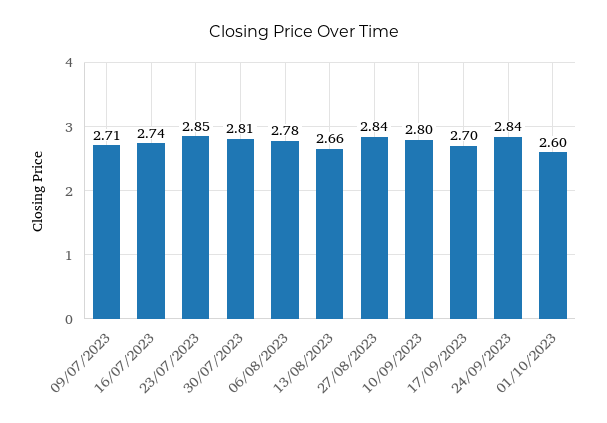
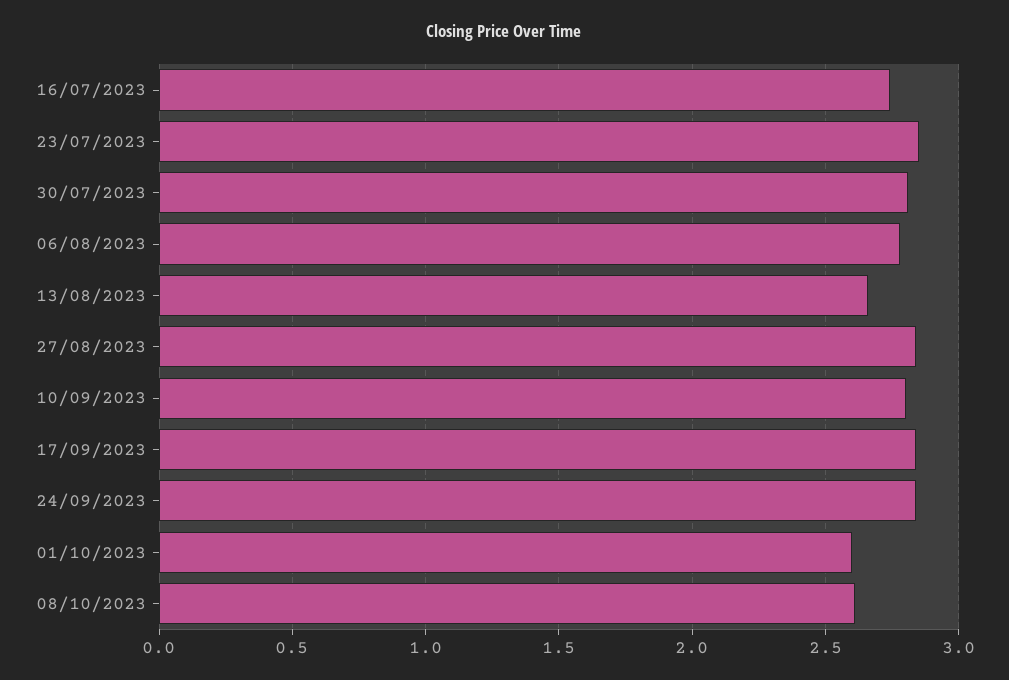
09/07/2023: 2.71 -> none
17/09/2023: 2.7 -> 2.85
08/10/2023: none -> 2.6

